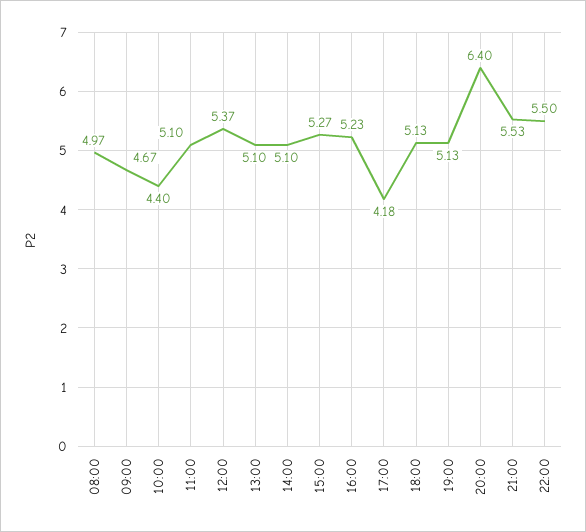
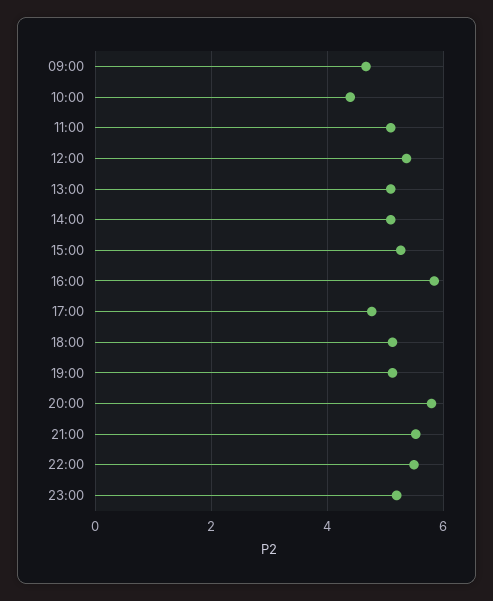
08:00: 4.97 -> none
16:00: 5.23 -> 5.8
17:00: 4.18 -> 4.8
20:00: 6.4 -> 5.8
23:00: none -> 5.2

